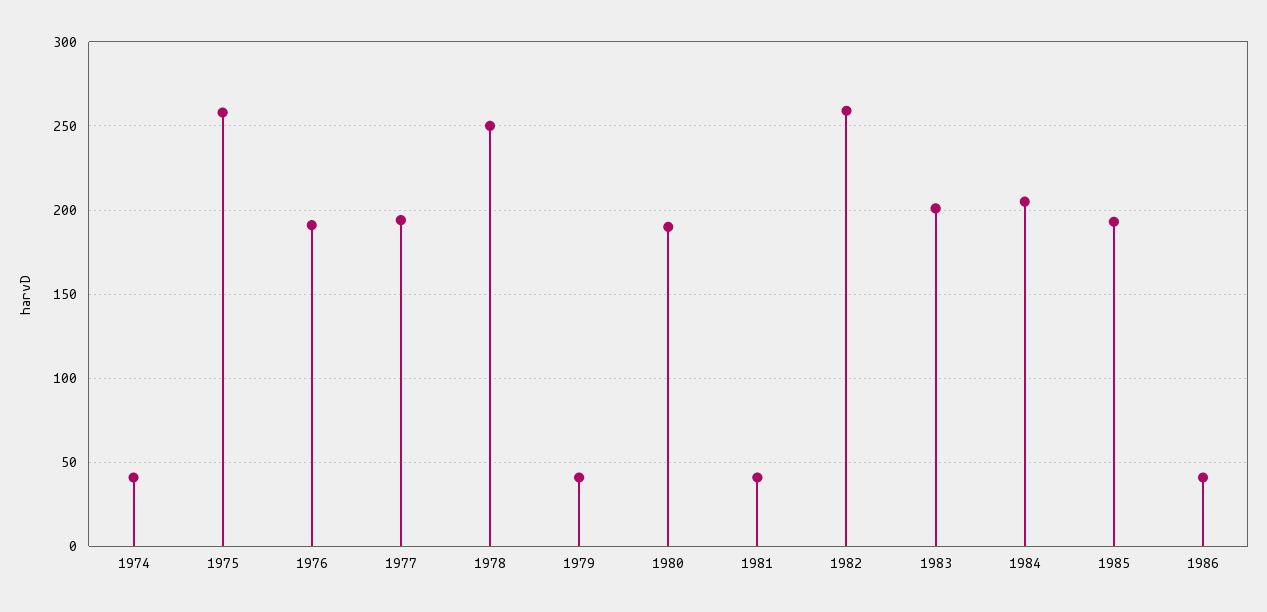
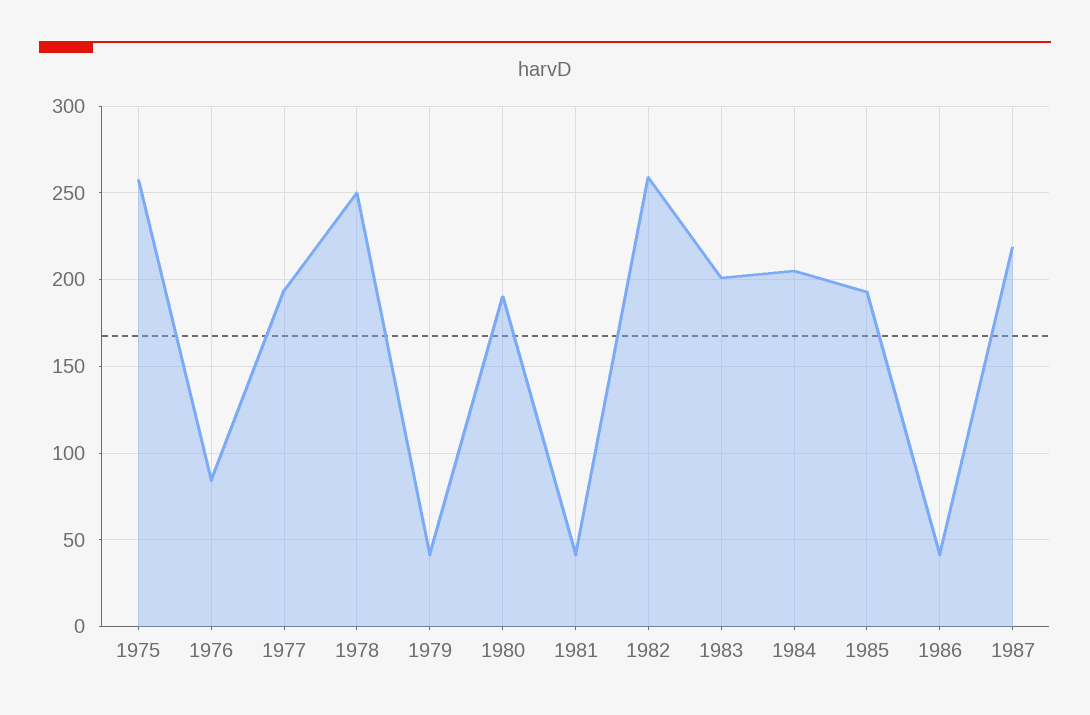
1974: 40 -> none
1976: 190 -> 85
1987: none -> 220

